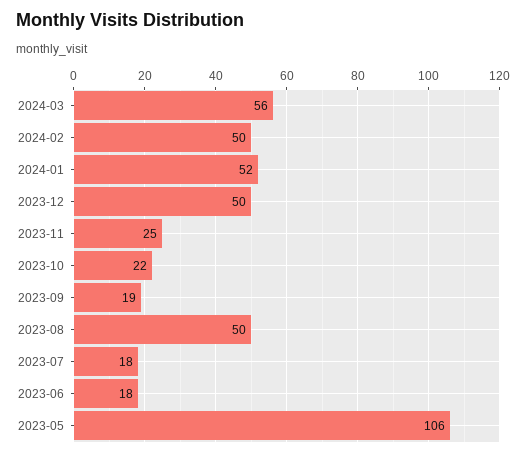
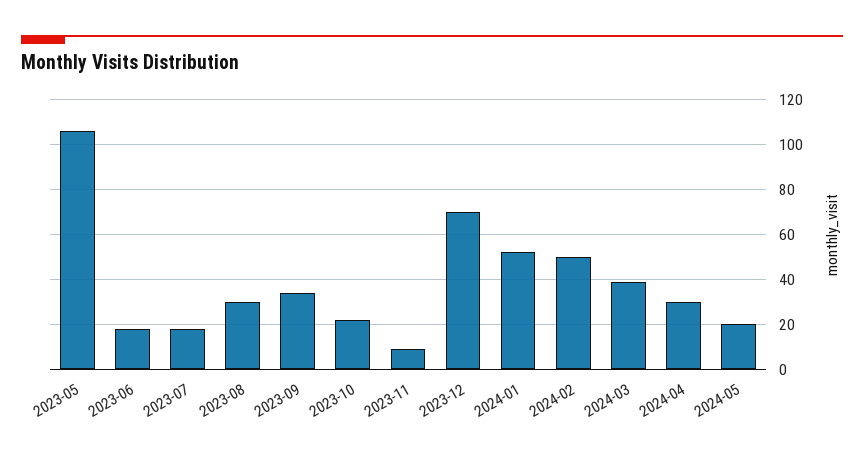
2024-03: 56 -> 40
2023-12: 50 -> 70
2023-11: 25 -> 10
2023-09: 19 -> 35
2023-08: 50 -> 30
2024-04: none -> 30
2024-05: none -> 20

